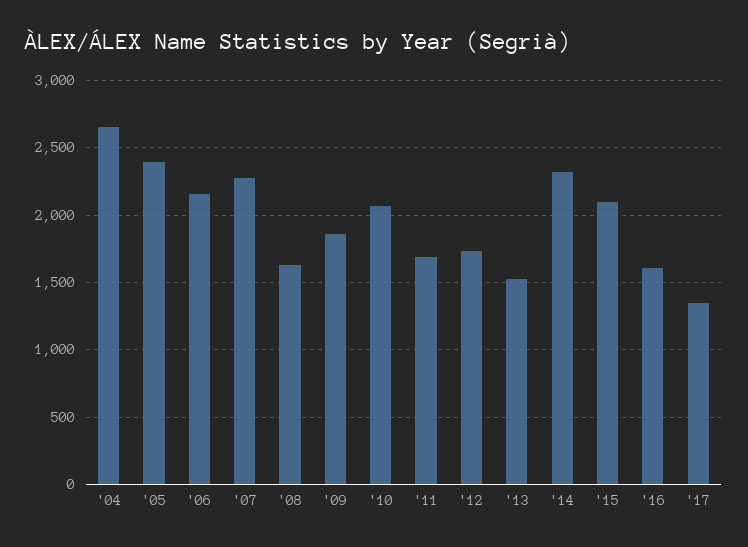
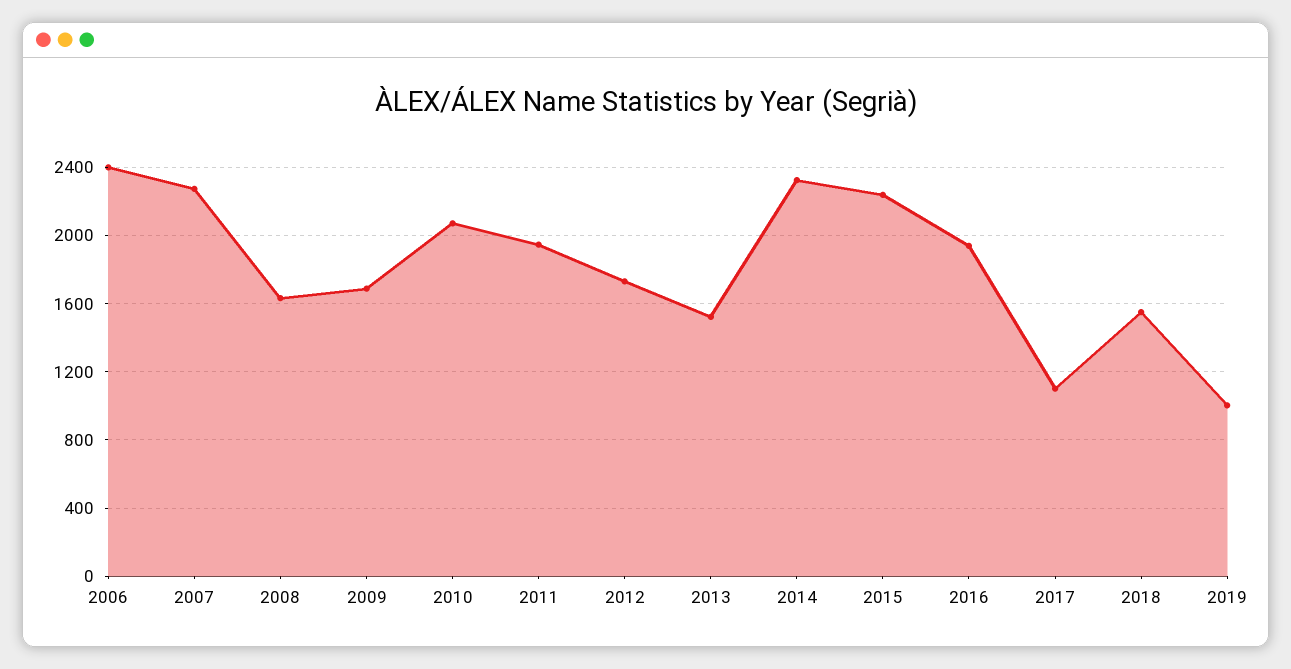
'04: 2650 -> none
'05: 2400 -> none
'06: 2150 -> 2400
'09: 1850 -> 1700
'11: 1700 -> 1950
'15: 2100 -> 2250
'16: 1600 -> 1950
'17: 1350 -> 1100
2018: none -> 1550
2019: none -> 1000

